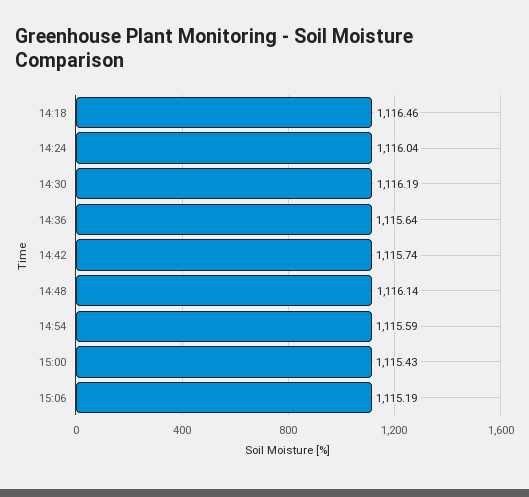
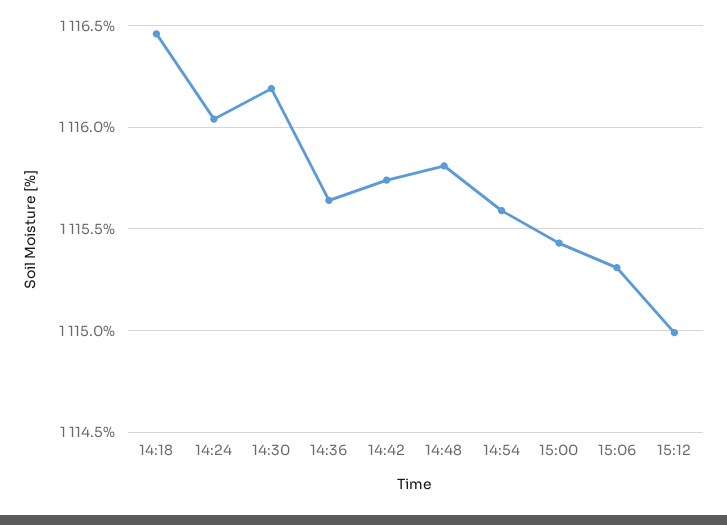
14:48: 1116.14 -> 1115.8
15:06: 1115.19 -> 1115.3
15:12: none -> 1115

